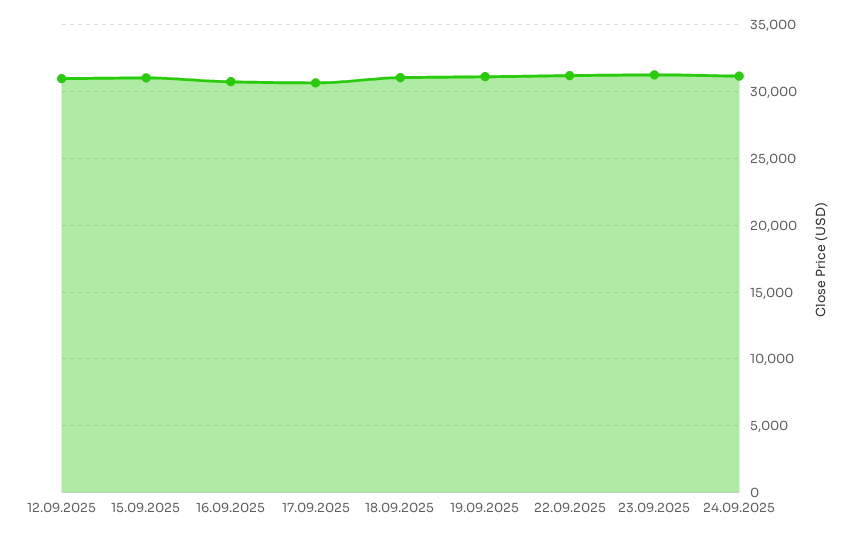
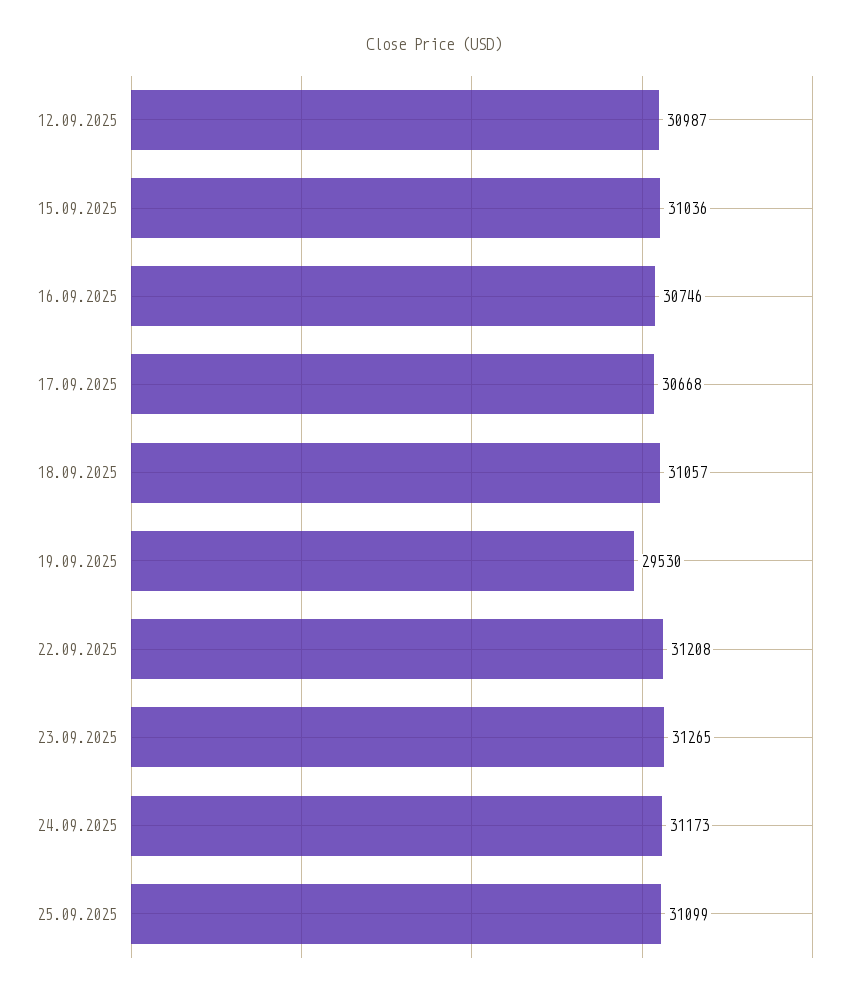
19.09.2025: 31000 -> 29530
25.09.2025: none -> 31099

